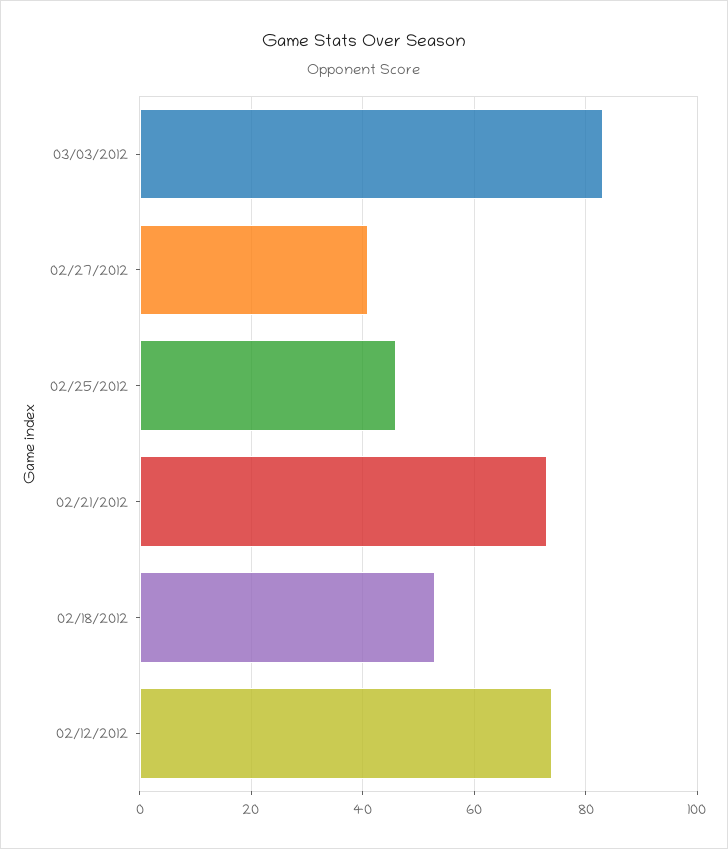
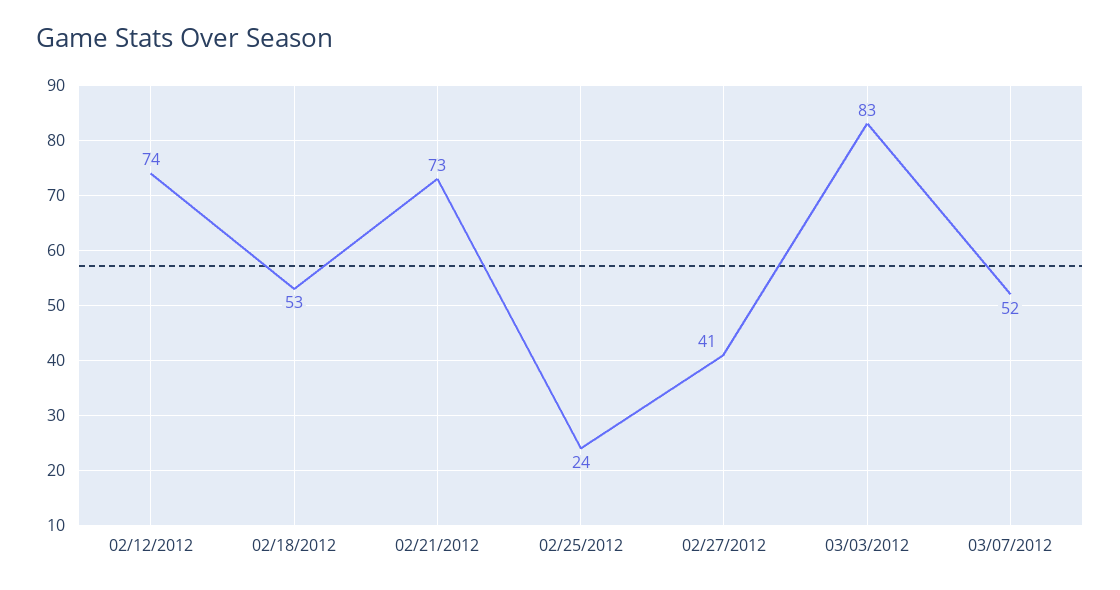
02/25/2012: 45 -> 24
03/07/2012: none -> 52

